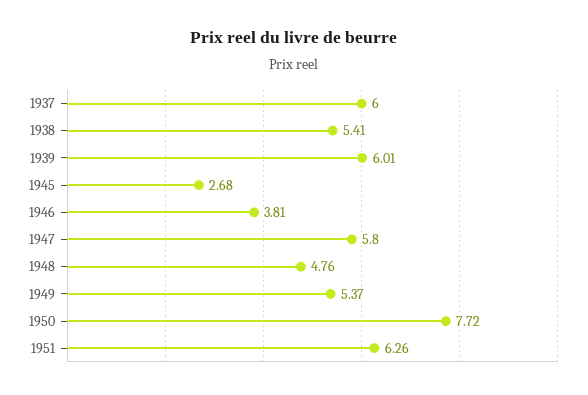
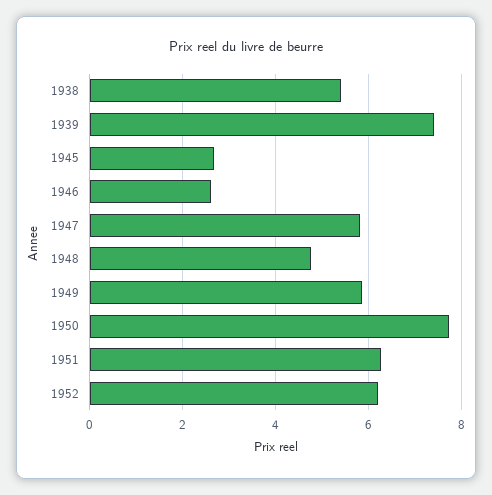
1937: 6 -> none
1939: 6.01 -> 7.4
1946: 3.81 -> 2.6
1949: 5.37 -> 5.8
1952: none -> 6.2

